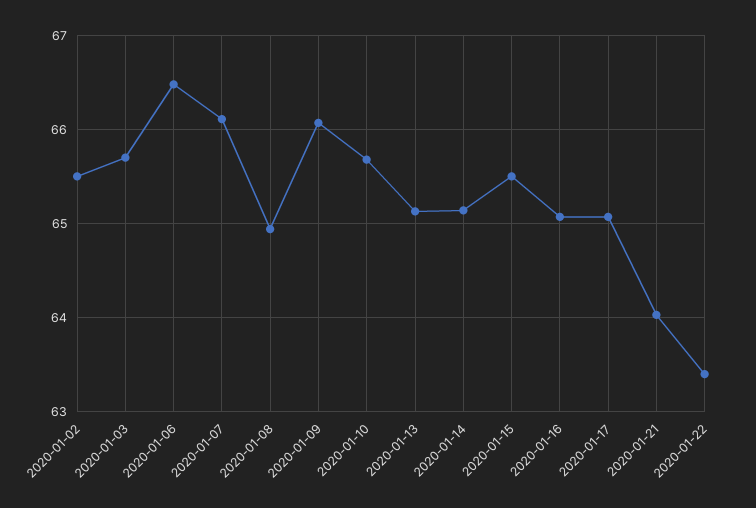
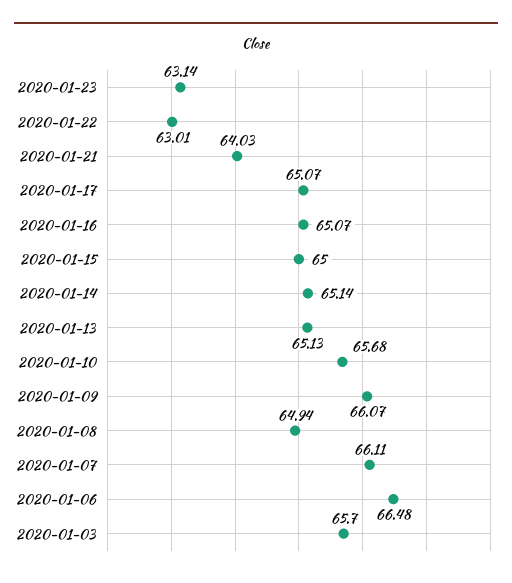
2020-01-02: 65.5 -> none
2020-01-15: 65.5 -> 65
2020-01-22: 63.4 -> 63.01
2020-01-23: none -> 63.14

